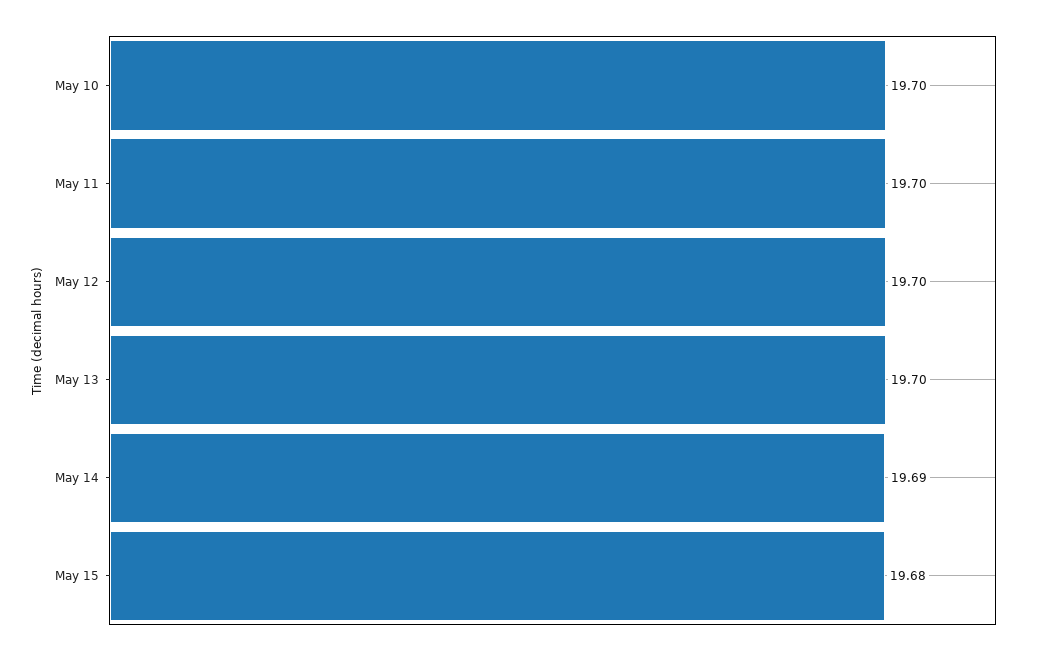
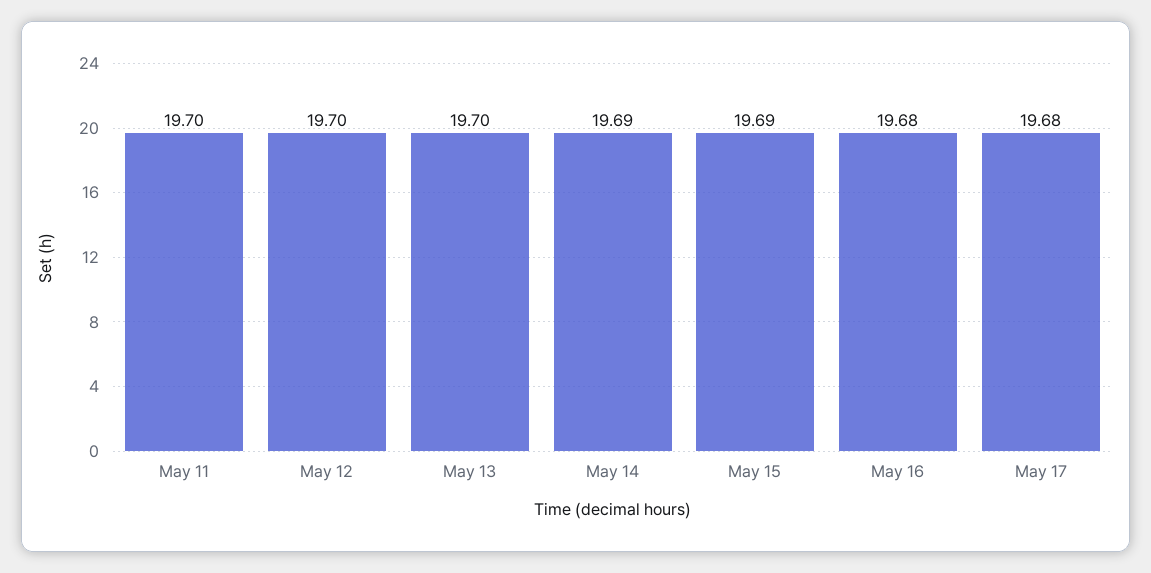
May 10: 19.7 -> none
May 15: 19.68 -> 19.69
May 16: none -> 19.68
May 17: none -> 19.68

